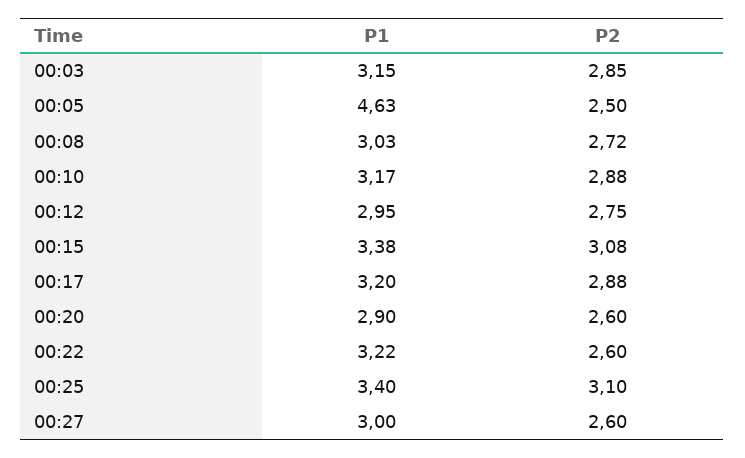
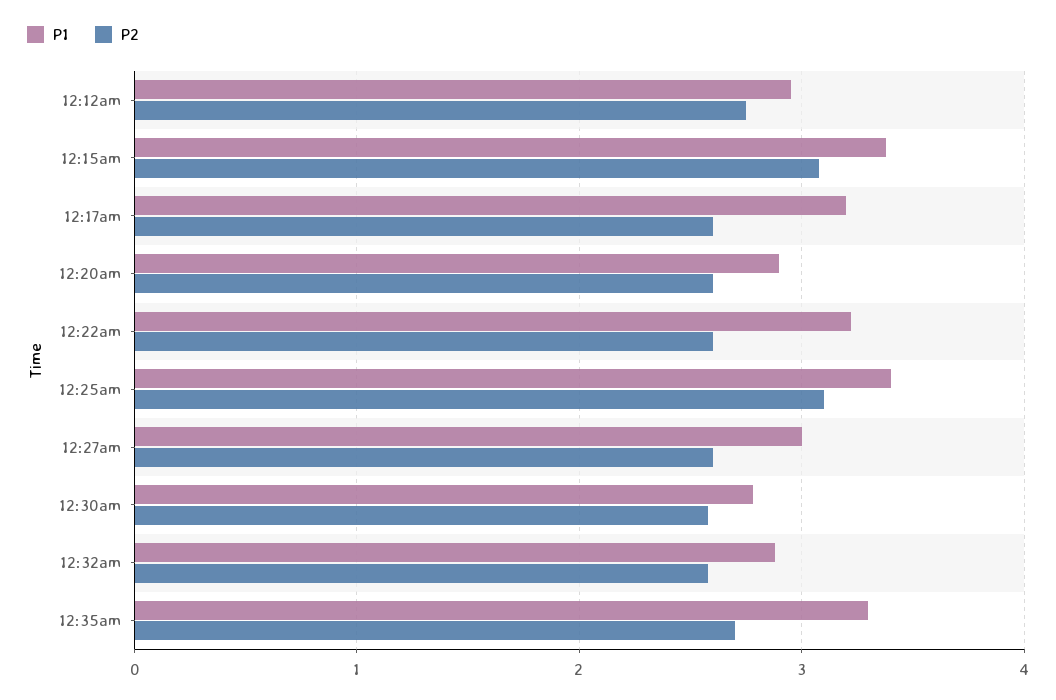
P1, 00:03: 3.15 -> none
P2, 00:03: 2.85 -> none
P1, 00:05: 4.63 -> none
P2, 00:05: 2.5 -> none
P1, 00:08: 3.03 -> none
P2, 00:08: 2.72 -> none
P1, 00:10: 3.17 -> none
P2, 00:10: 2.88 -> none
P2, 00:17: 2.88 -> 2.6
P1, 12:30am: none -> 2.8
P2, 12:30am: none -> 2.6
P1, 12:32am: none -> 2.9
P2, 12:32am: none -> 2.6
P1, 12:35am: none -> 3.3
P2, 12:35am: none -> 2.7

